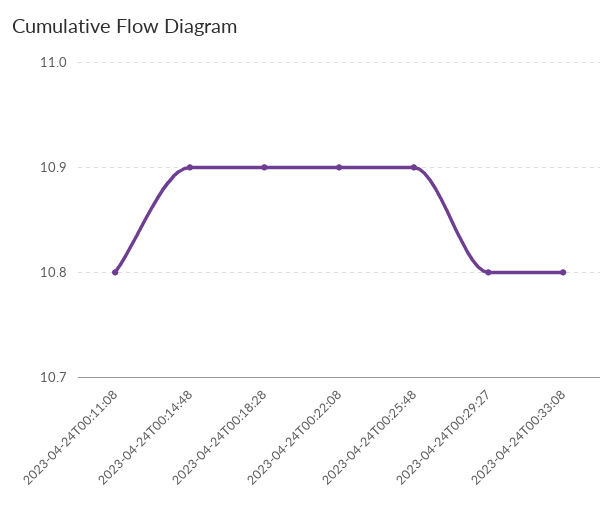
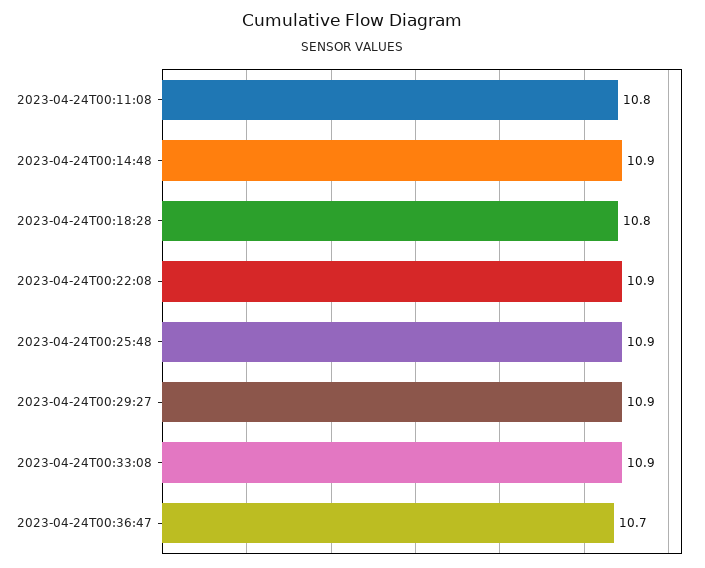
2023-04-24T00:18:28: 10.9 -> 10.8
2023-04-24T00:29:27: 10.8 -> 10.9
2023-04-24T00:33:08: 10.8 -> 10.9
2023-04-24T00:36:47: none -> 10.7

